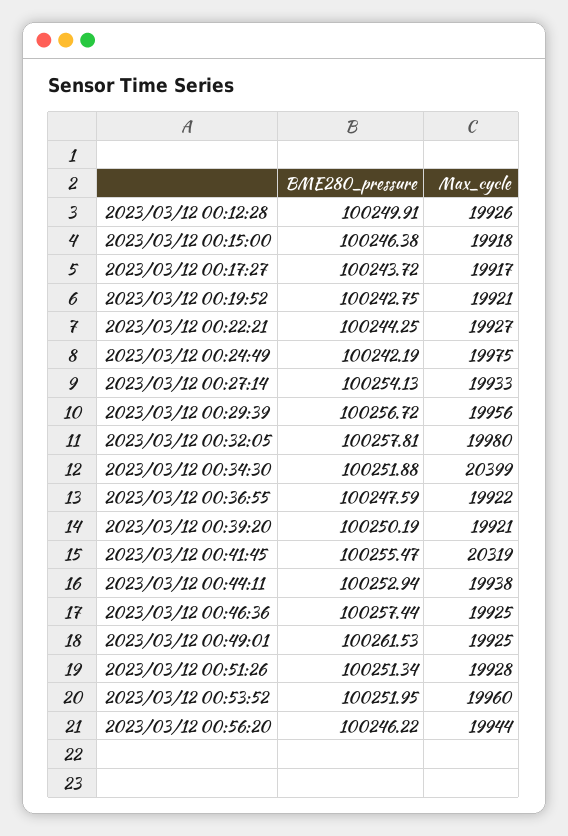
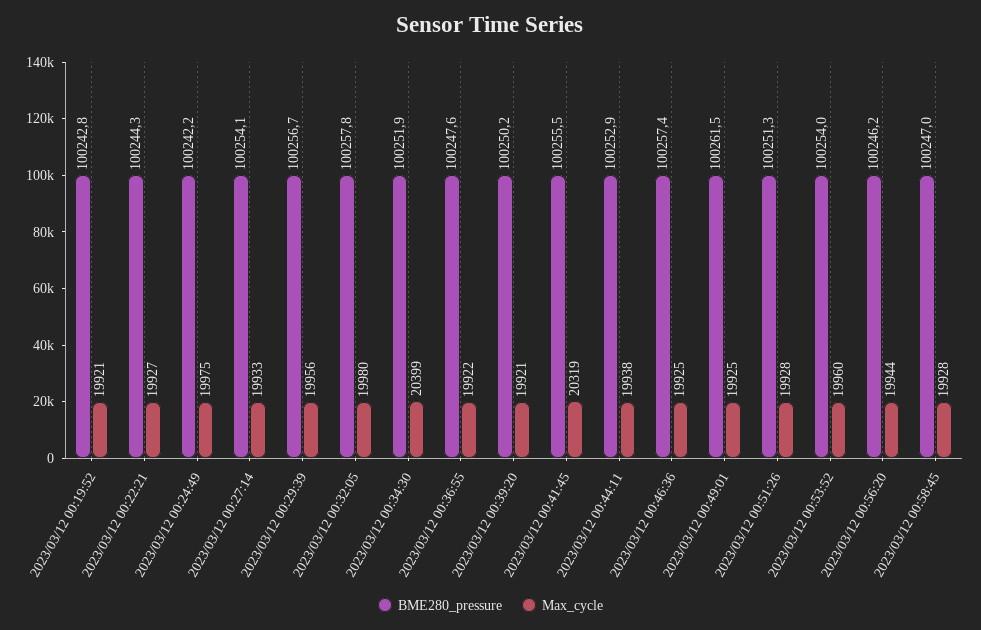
BME280_pressure, 2023/03/12 00:12:28: 100249.91 -> none
Max_cycle, 2023/03/12 00:12:28: 19926 -> none
BME280_pressure, 2023/03/12 00:15:00: 100246.38 -> none
Max_cycle, 2023/03/12 00:15:00: 19918 -> none
BME280_pressure, 2023/03/12 00:17:27: 100243.72 -> none
Max_cycle, 2023/03/12 00:17:27: 19917 -> none
BME280_pressure, 2023/03/12 00:53:52: 100251.95 -> 100254
BME280_pressure, 2023/03/12 00:58:45: none -> 100247
Max_cycle, 2023/03/12 00:58:45: none -> 19928

